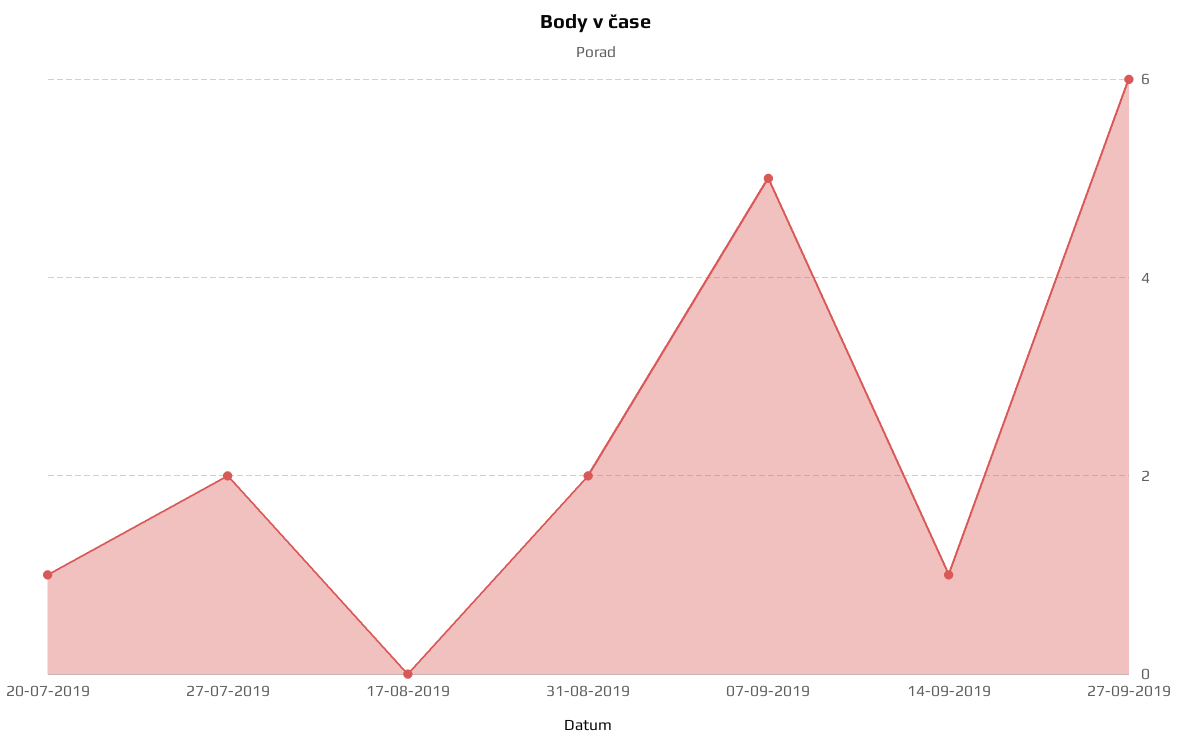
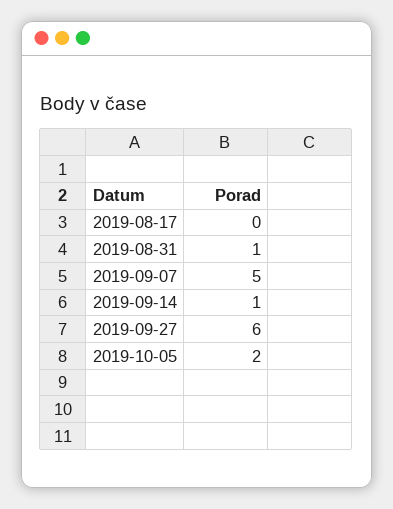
20-07-2019: 1 -> none
27-07-2019: 2 -> none
31-08-2019: 2 -> 1
2019-10-05: none -> 2

